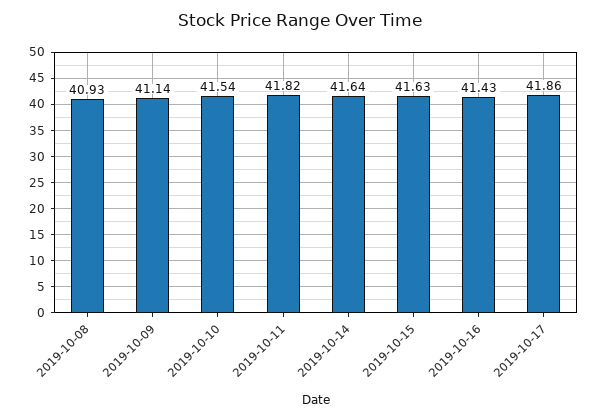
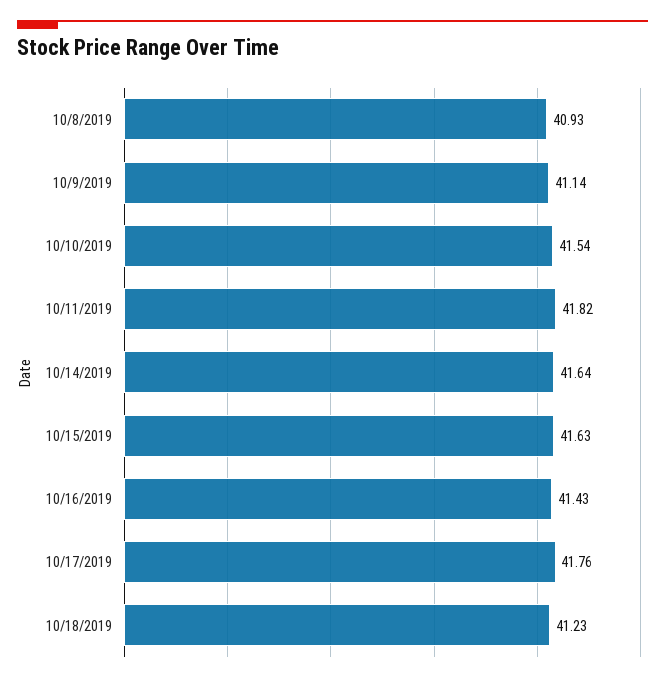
2019-10-17: 41.86 -> 41.76
10/18/2019: none -> 41.23

